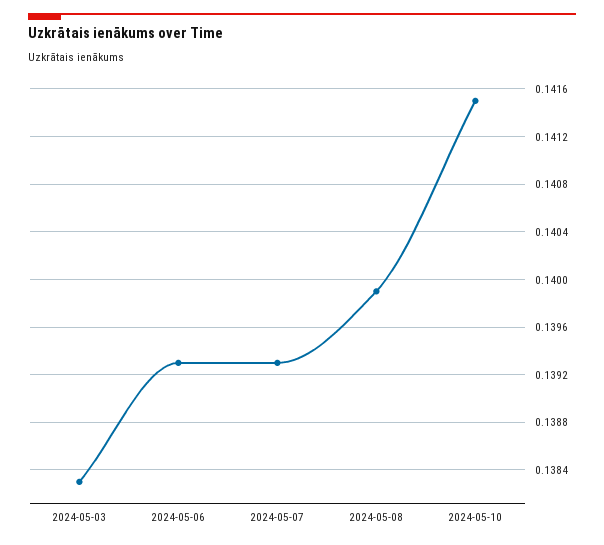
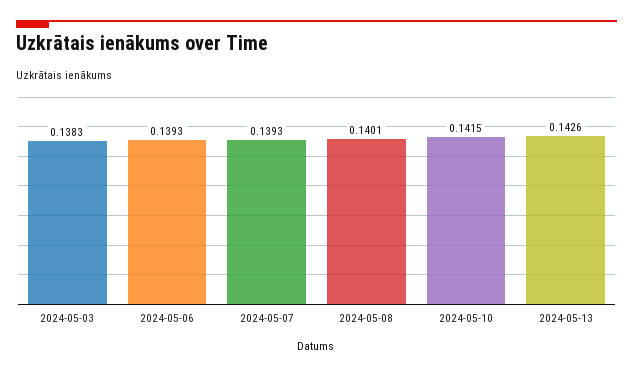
2024-05-08: 0.1399 -> 0.1401
2024-05-13: none -> 0.1426

